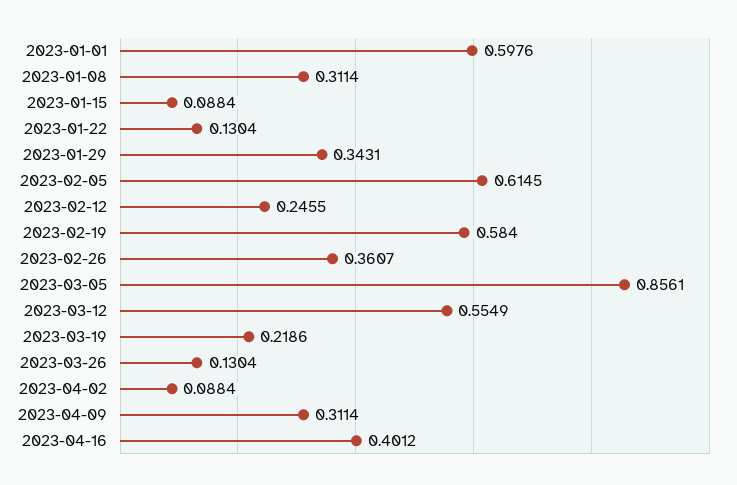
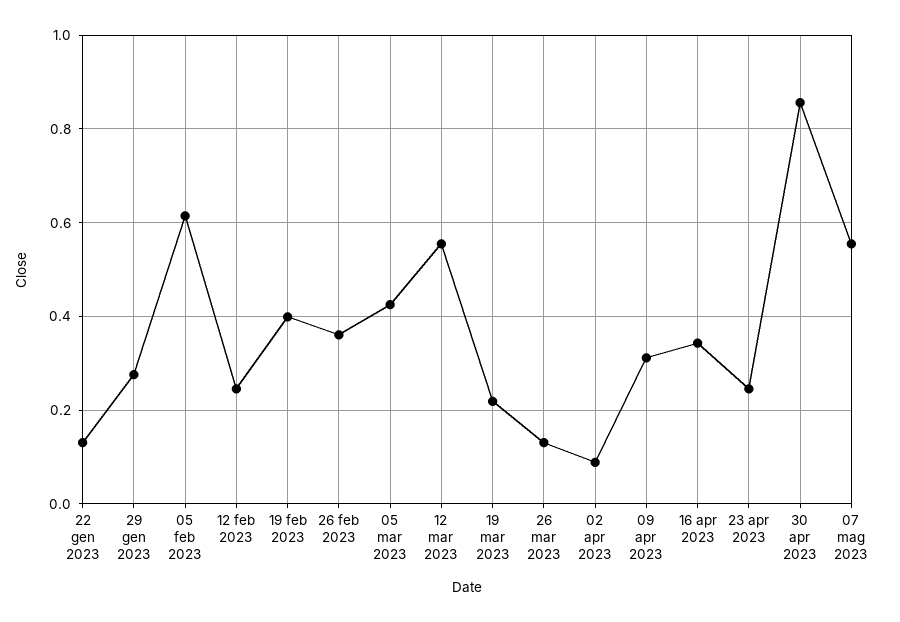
2023-01-01: 0.5976 -> none
2023-01-08: 0.3114 -> none
2023-01-15: 0.0884 -> none
2023-01-29: 0.3431 -> 0.28
2023-02-19: 0.584 -> 0.4
2023-03-05: 0.8561 -> 0.42
2023-04-16: 0.4012 -> 0.34
23 apr 2023: none -> 0.24
30 apr 2023: none -> 0.86
07 mag 2023: none -> 0.56

